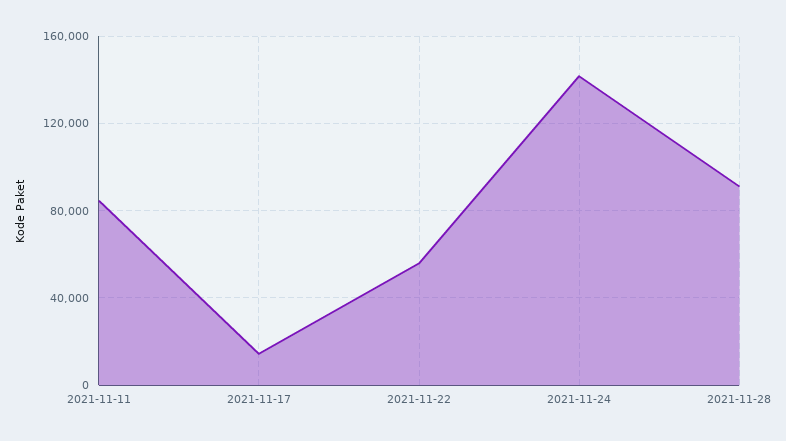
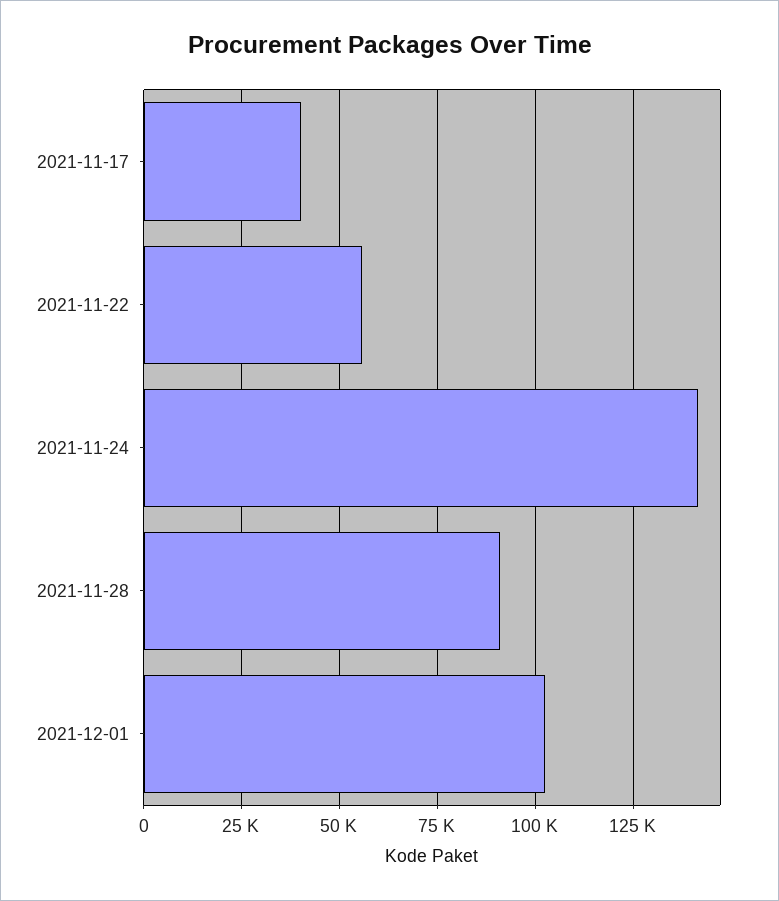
2021-11-11: 85000 -> none
2021-11-17: 15000 -> 40000
2021-12-01: none -> 102500

